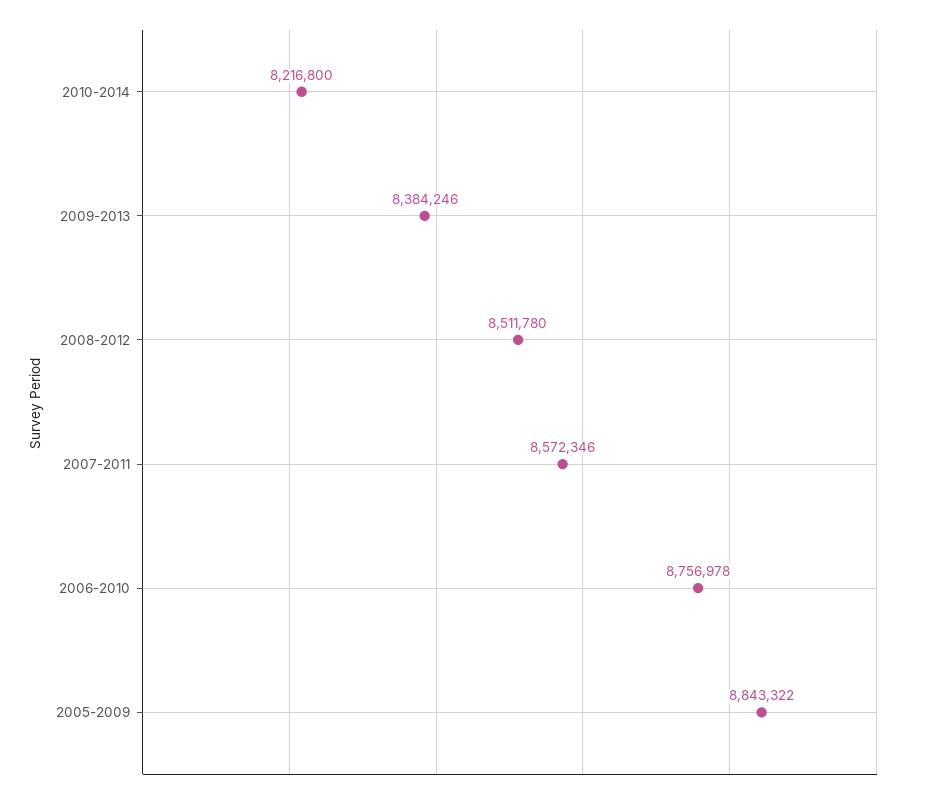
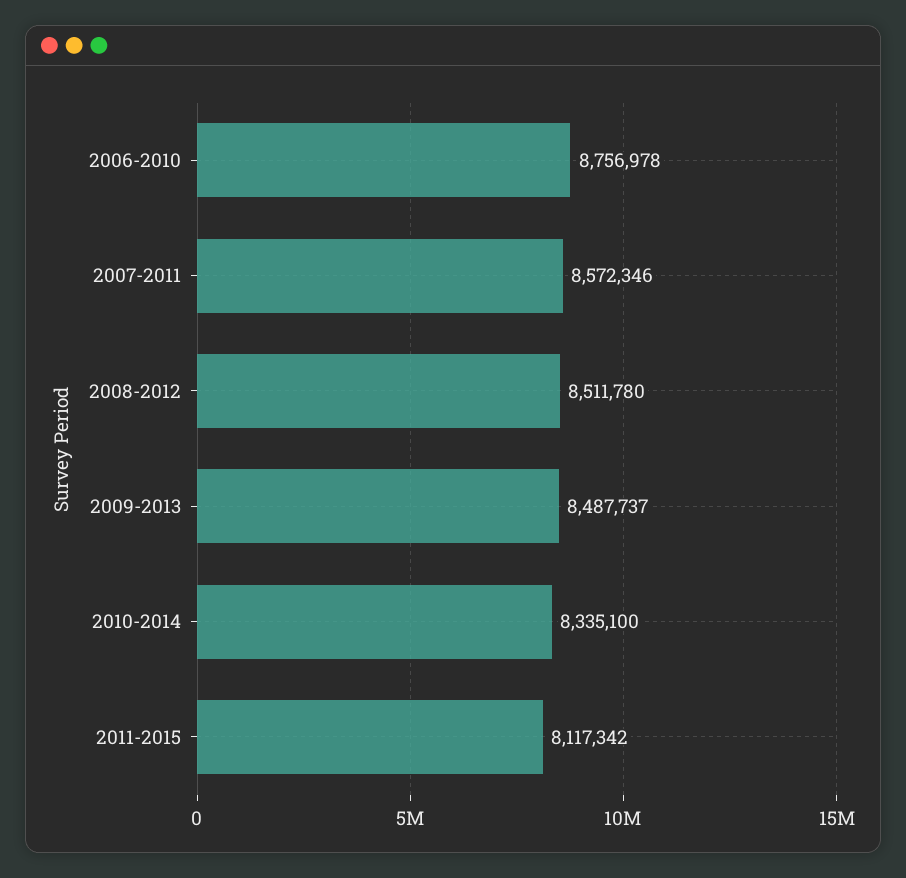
2010-2014: 8216800 -> 8335100
2009-2013: 8384246 -> 8487737
2005-2009: 8843322 -> none
2011-2015: none -> 8117342

